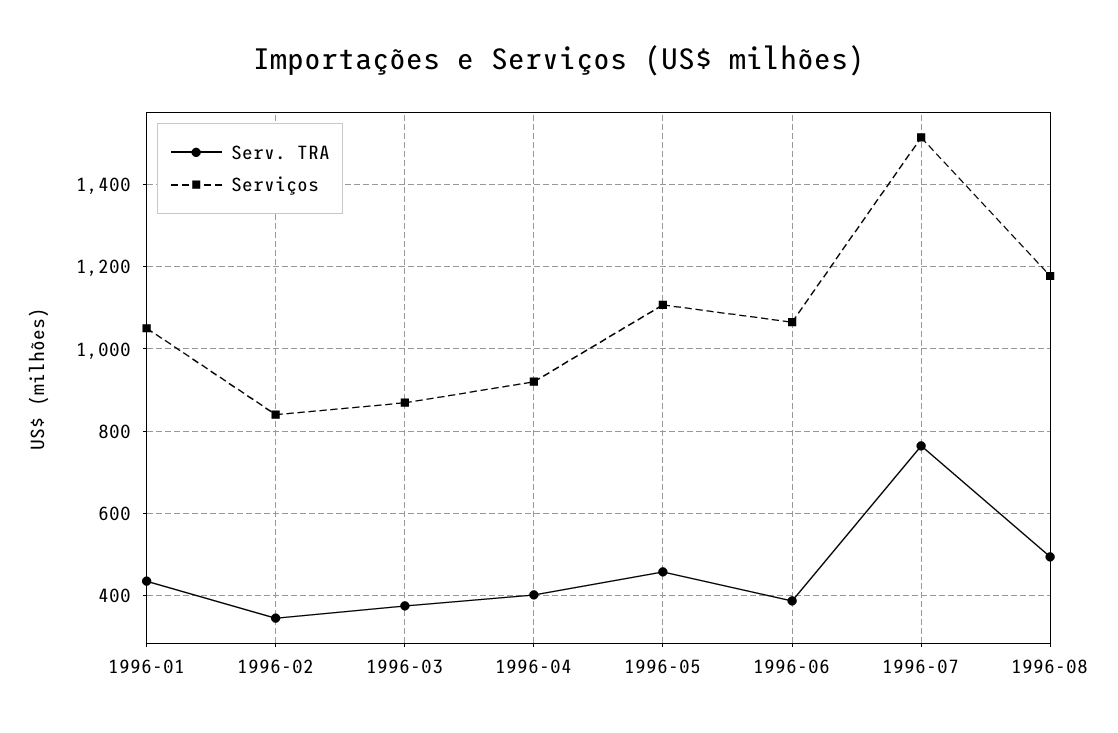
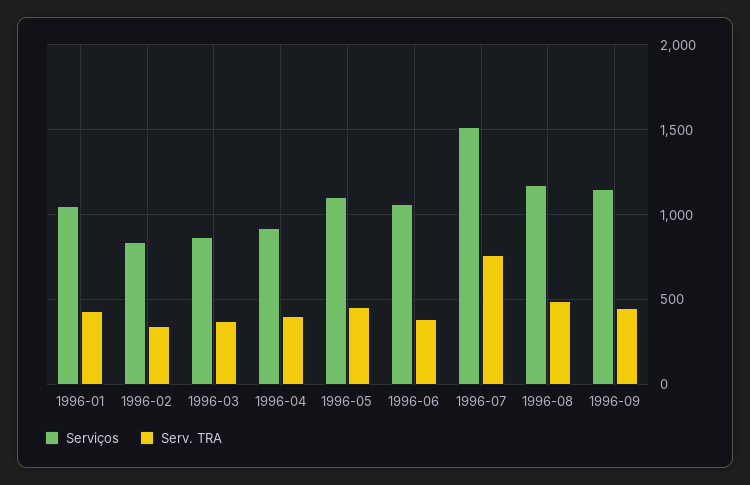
Serviços, 1996-09: none -> 1150
Serv. TRA, 1996-09: none -> 450

